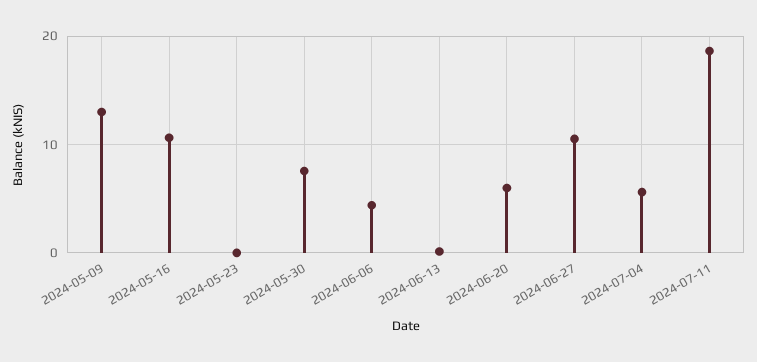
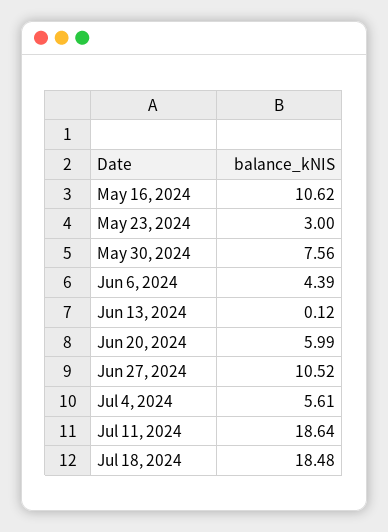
2024-05-09: 13 -> none
2024-05-23: 0 -> 3
Jul 18, 2024: none -> 18.48

